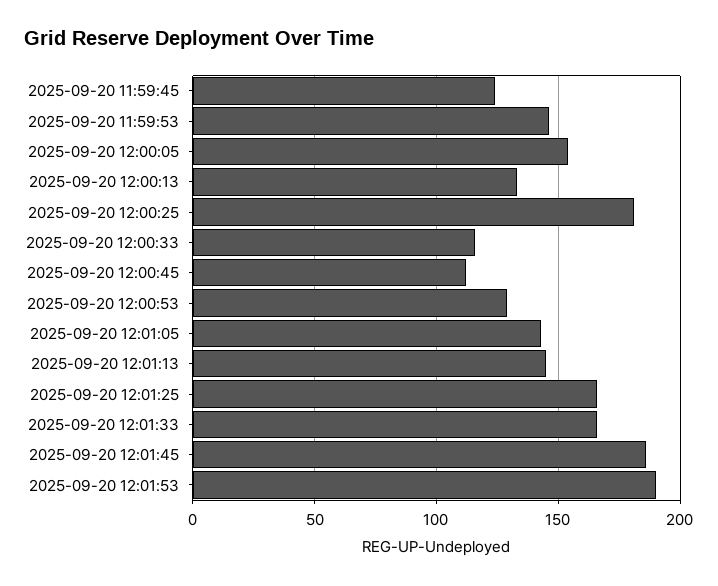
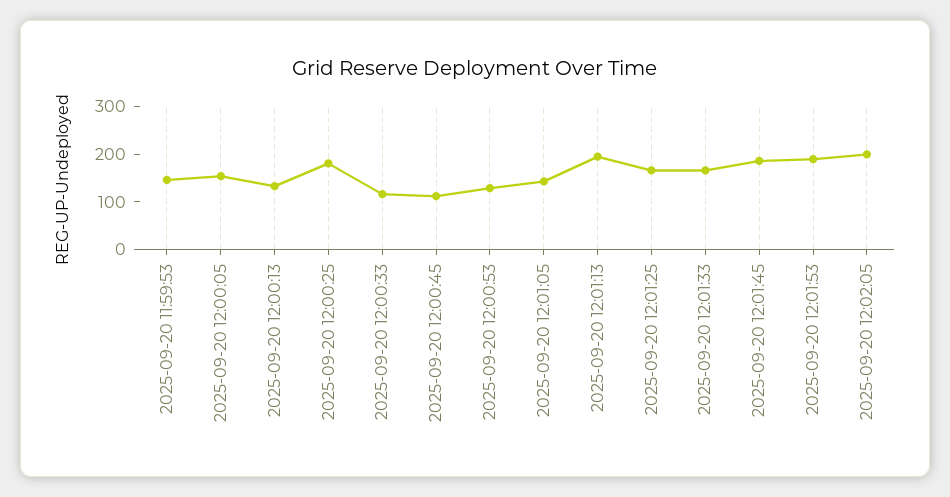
2025-09-20 11:59:45: 125 -> none
2025-09-20 12:01:13: 145 -> 200
2025-09-20 12:02:05: none -> 200

